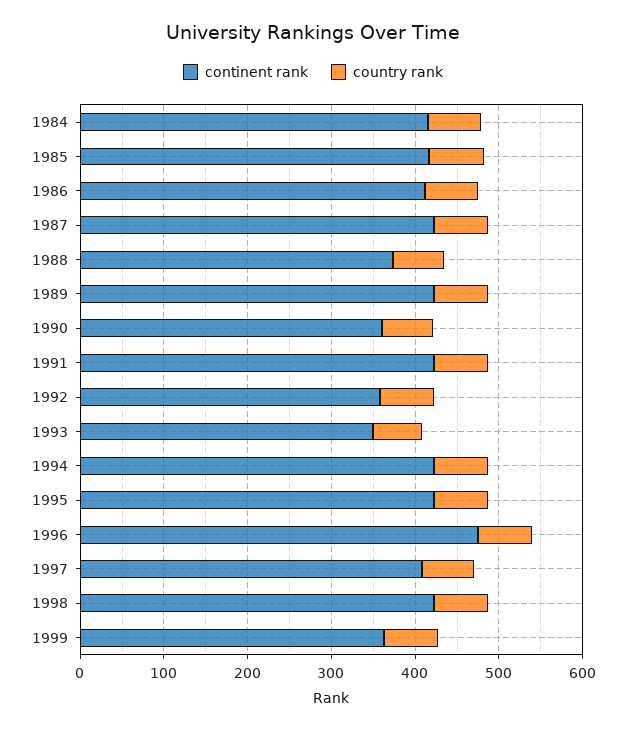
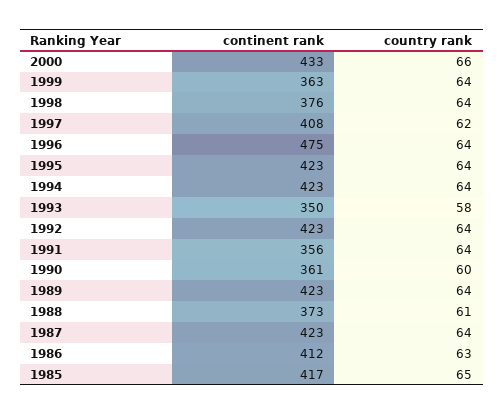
continent rank, 1984: 420 -> none
country rank, 1984: 60 -> none
continent rank, 1991: 420 -> 356
continent rank, 1992: 360 -> 423
continent rank, 1998: 420 -> 376
continent rank, 2000: none -> 433
country rank, 2000: none -> 66

